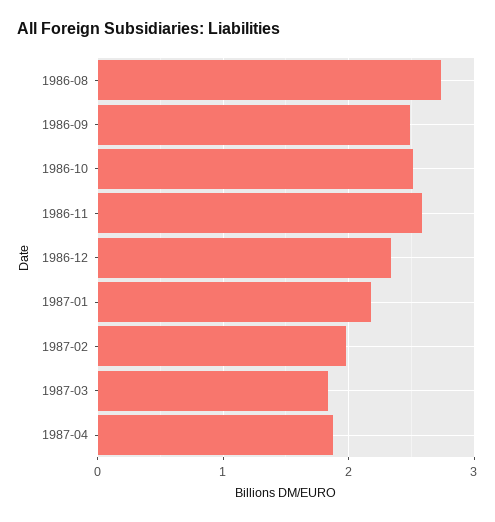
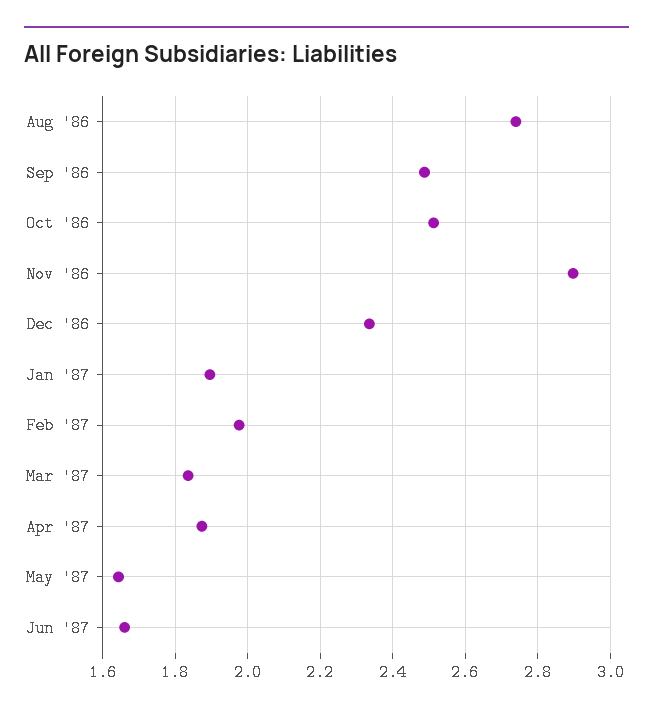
1986-11: 2.6 -> 2.9
1987-01: 2.2 -> 1.9
May '87: none -> 1.64
Jun '87: none -> 1.66

